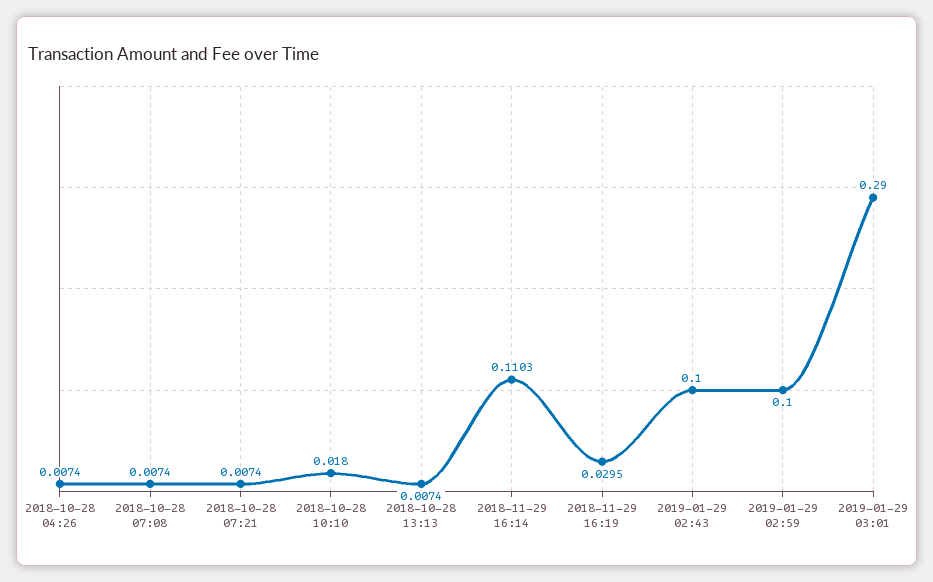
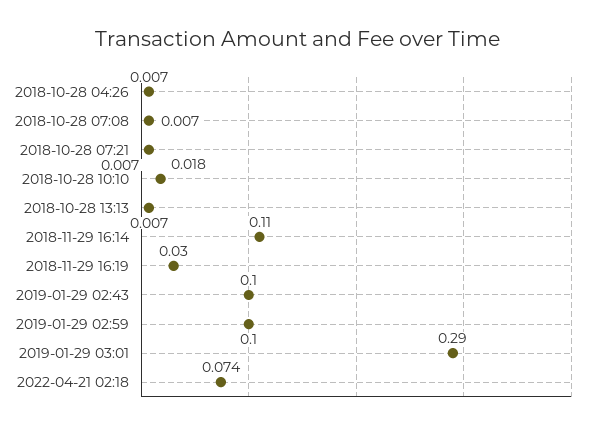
2022-04-21 02:18: none -> 0.074

